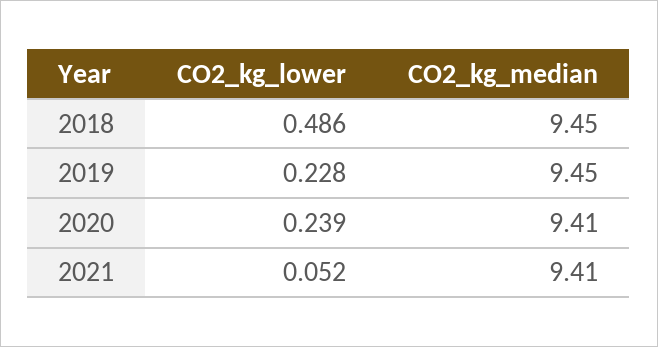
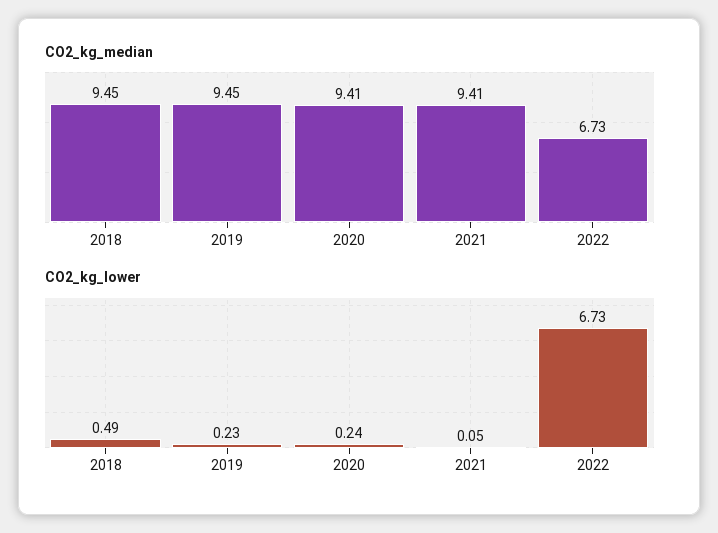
CO2_kg_median, 2022: none -> 6.73
CO2_kg_lower, 2022: none -> 6.73

